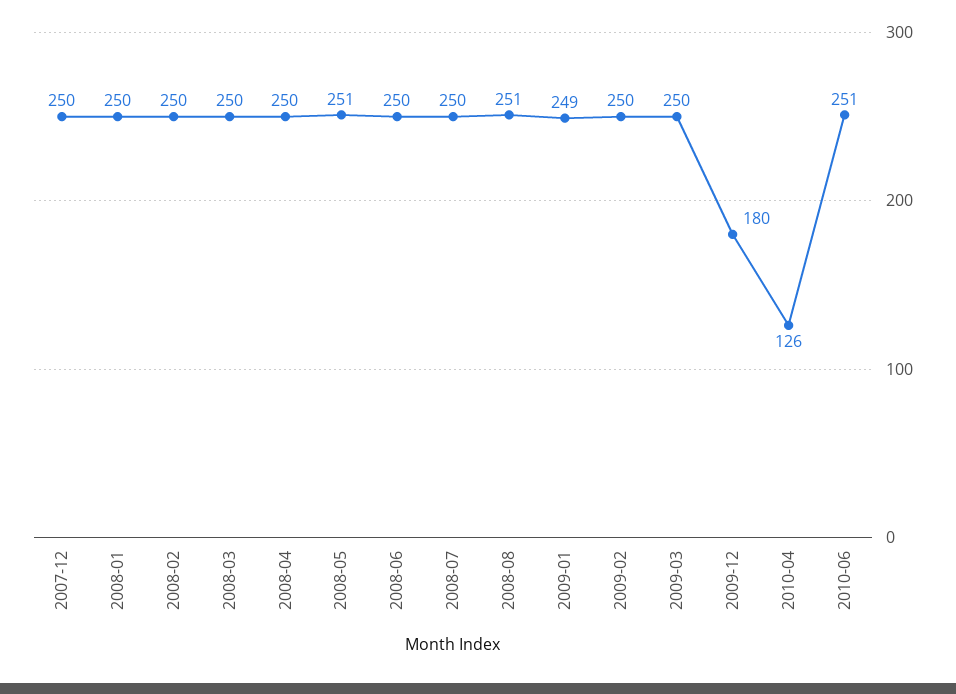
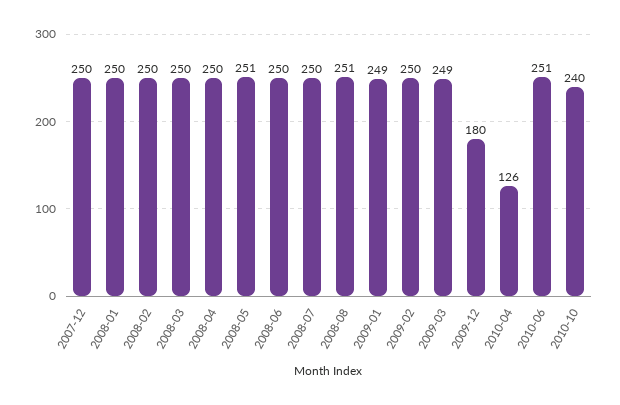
2009-03: 250 -> 249
2010-10: none -> 240

